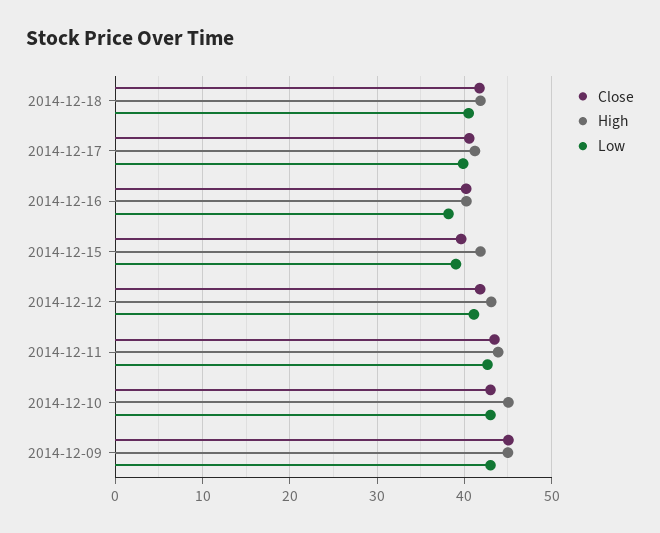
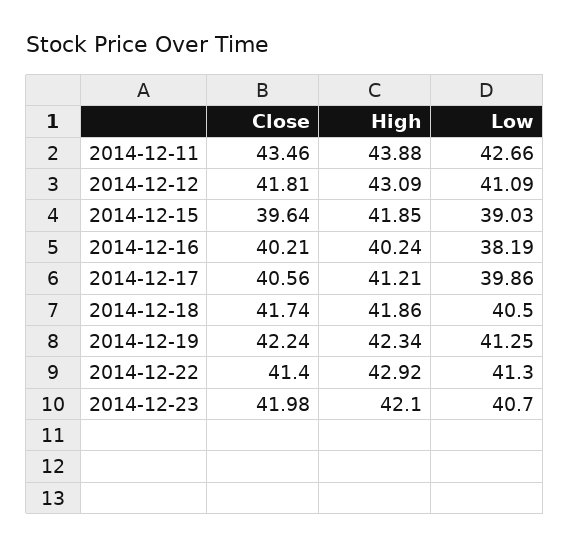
Close, 2014-12-10: 43 -> none
High, 2014-12-10: 45 -> none
Low, 2014-12-10: 43 -> none
Close, 2014-12-09: 45 -> none
High, 2014-12-09: 45 -> none
Low, 2014-12-09: 43 -> none
Close, 2014-12-19: none -> 42.24
High, 2014-12-19: none -> 42.34
Low, 2014-12-19: none -> 41.25
Close, 2014-12-22: none -> 41.4
High, 2014-12-22: none -> 42.92
Low, 2014-12-22: none -> 41.3
Close, 2014-12-23: none -> 41.98
High, 2014-12-23: none -> 42.1
Low, 2014-12-23: none -> 40.7

